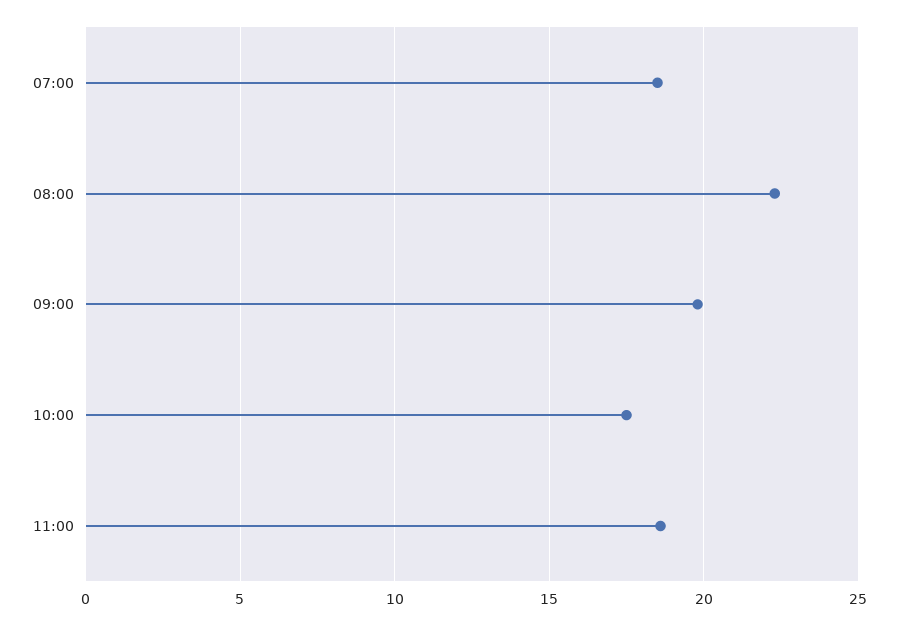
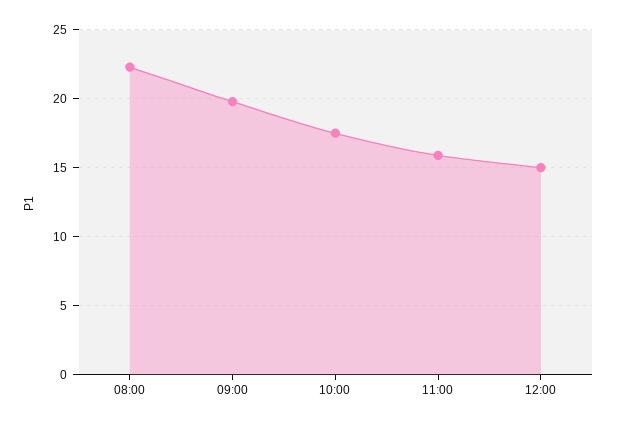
07:00: 18.5 -> none
11:00: 18.5 -> 16
12:00: none -> 15

